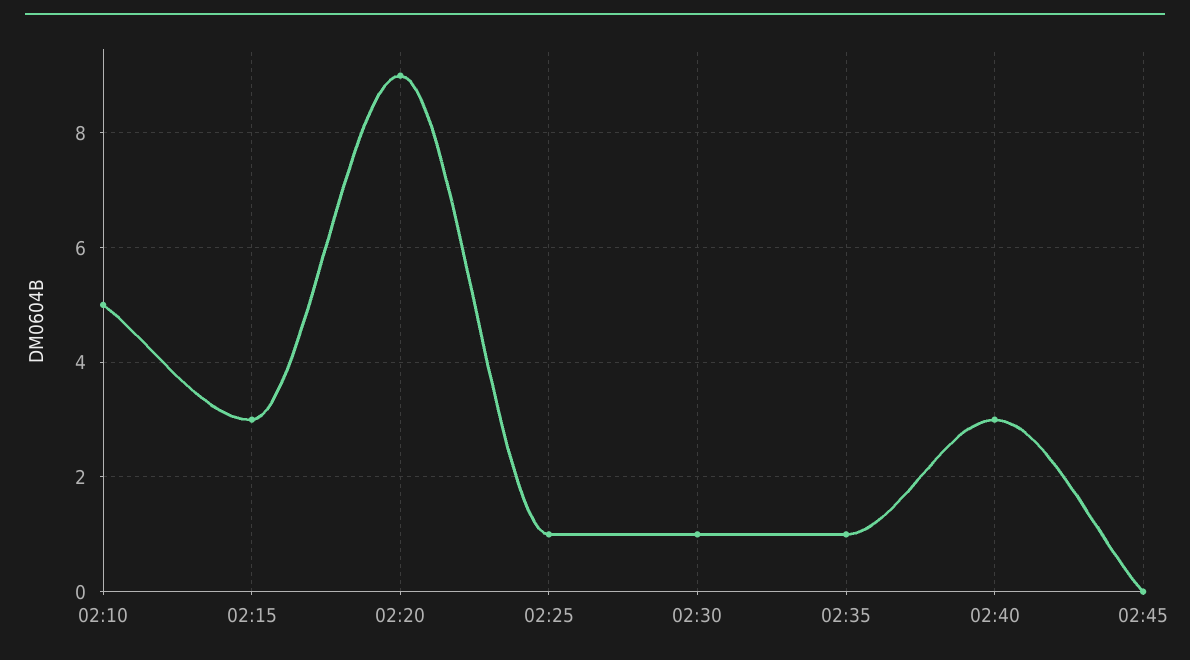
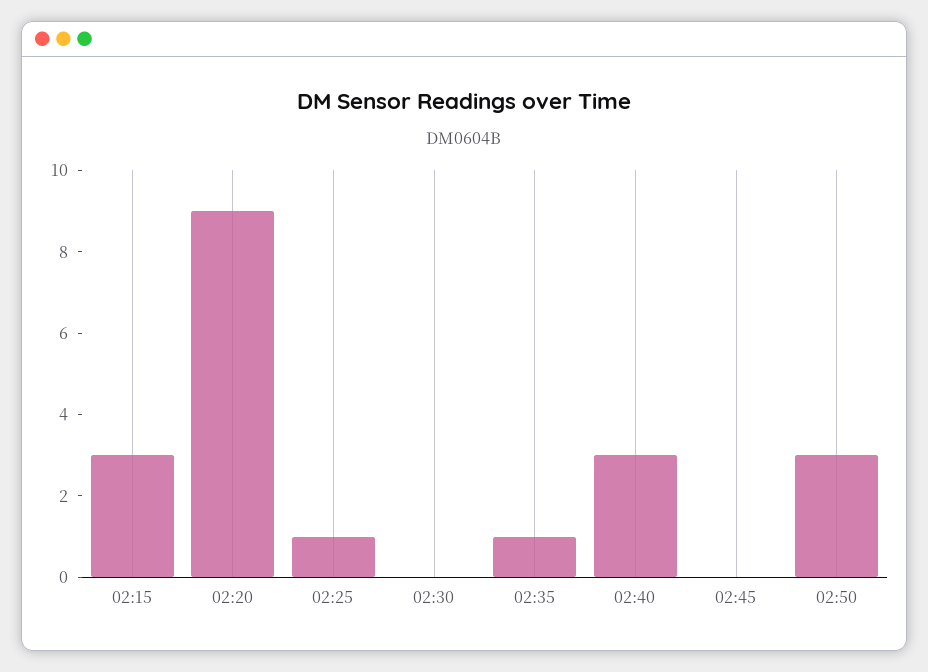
02:10: 5 -> none
02:30: 1 -> 0
02:50: none -> 3

